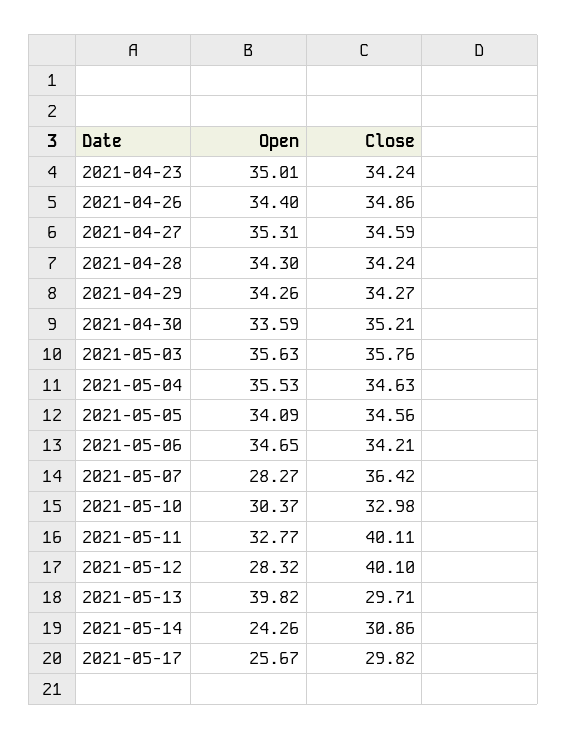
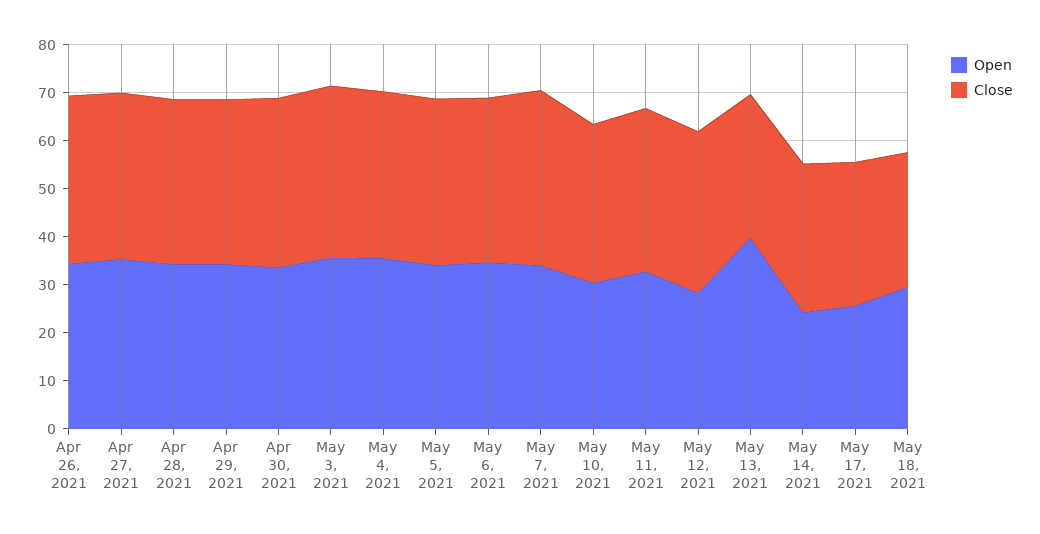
Open, 2021-04-23: 35.01 -> none
Close, 2021-04-23: 34.24 -> none
Open, 2021-05-07: 28.27 -> 34
Close, 2021-05-11: 40.11 -> 34
Close, 2021-05-12: 40.1 -> 34
Open, May 18, 2021: none -> 30
Close, May 18, 2021: none -> 28

